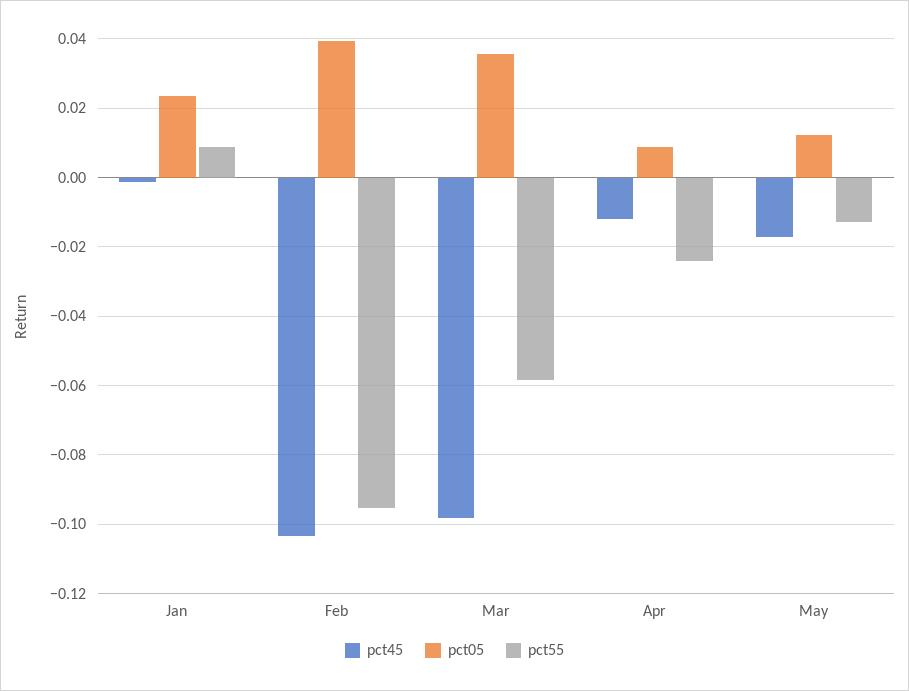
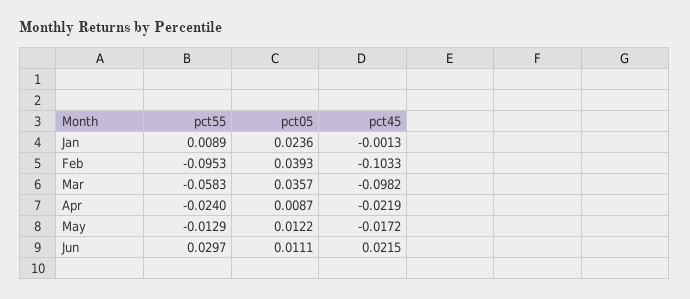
pct45, Apr: -0.012 -> -0.0219
pct55, Jun: none -> 0.0297
pct05, Jun: none -> 0.0111
pct45, Jun: none -> 0.0215

